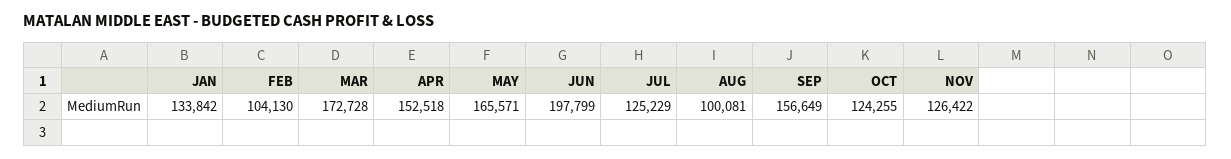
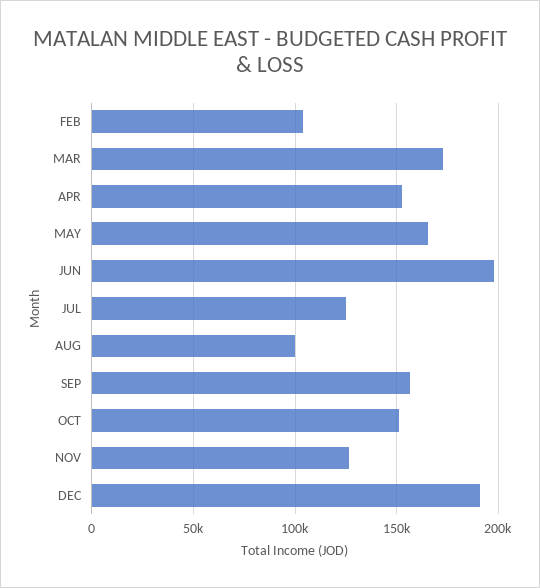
JAN: 133842 -> none
OCT: 124255 -> 150000
DEC: none -> 190000

